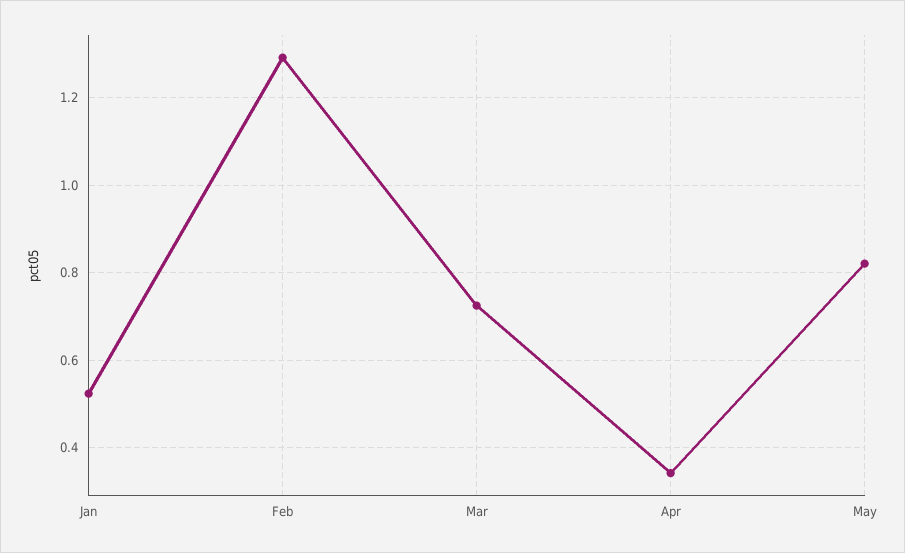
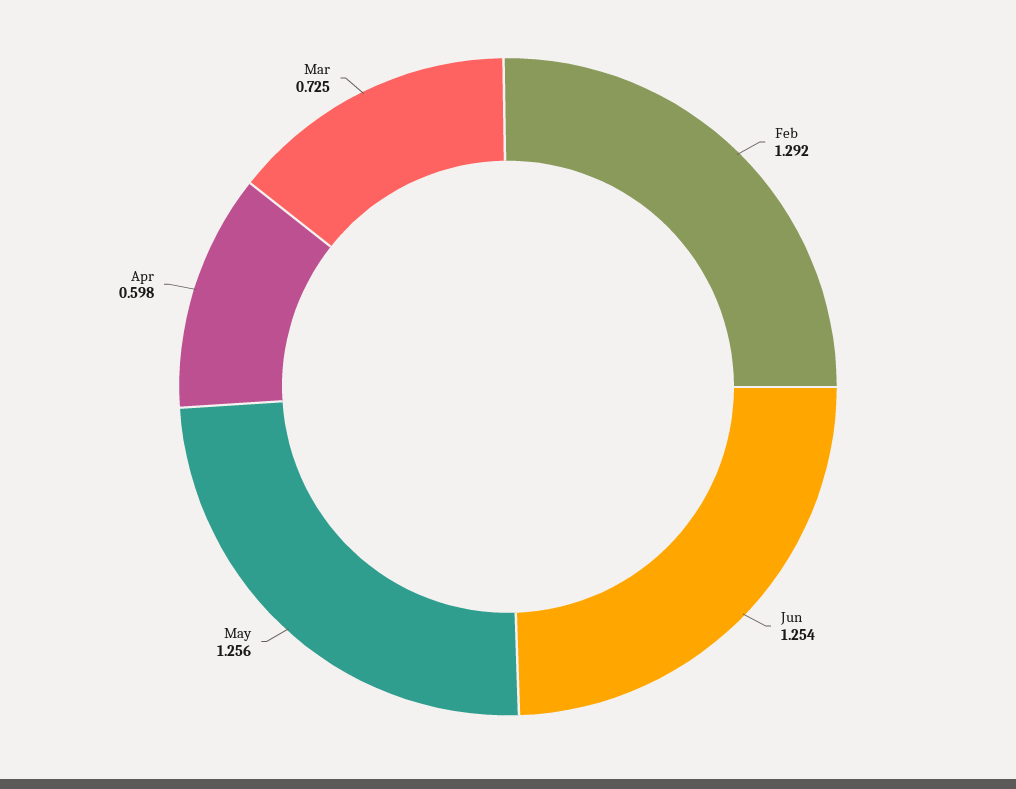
Jan: 0.52 -> none
Apr: 0.34 -> 0.598
May: 0.82 -> 1.256
Jun: none -> 1.254

